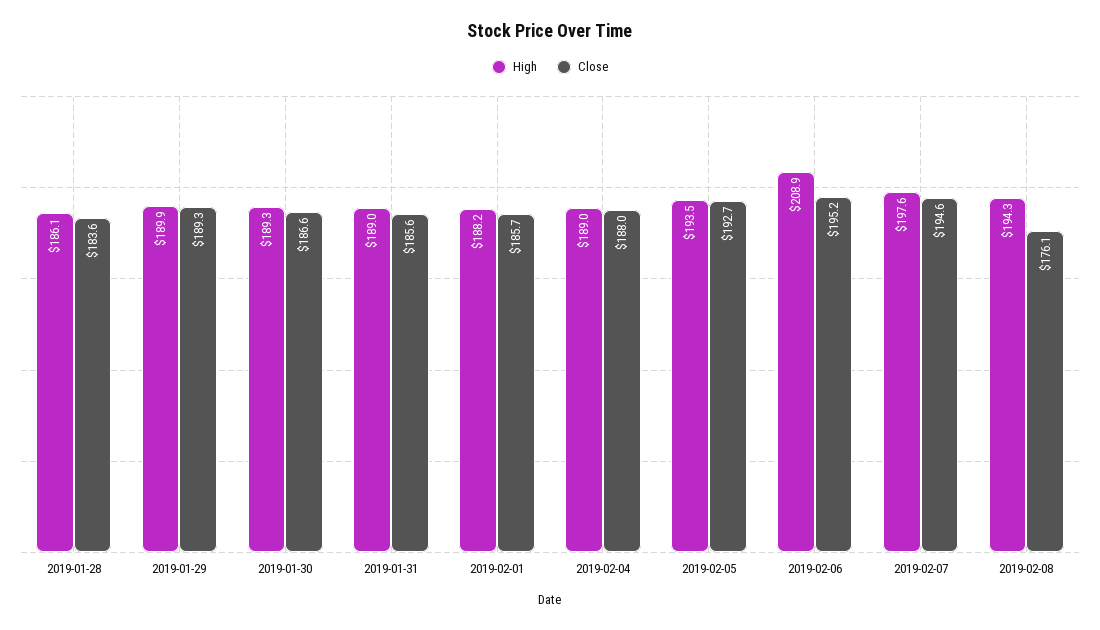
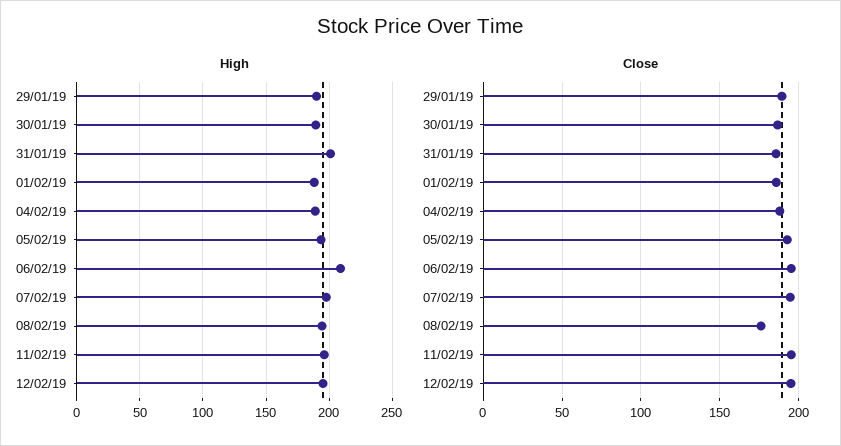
High, 2019-01-28: 186.1 -> none
Close, 2019-01-28: 183.6 -> none
High, 2019-01-31: 189 -> 200
High, 11/02/19: none -> 195
High, 12/02/19: none -> 195
Close, 11/02/19: none -> 195
Close, 12/02/19: none -> 195

